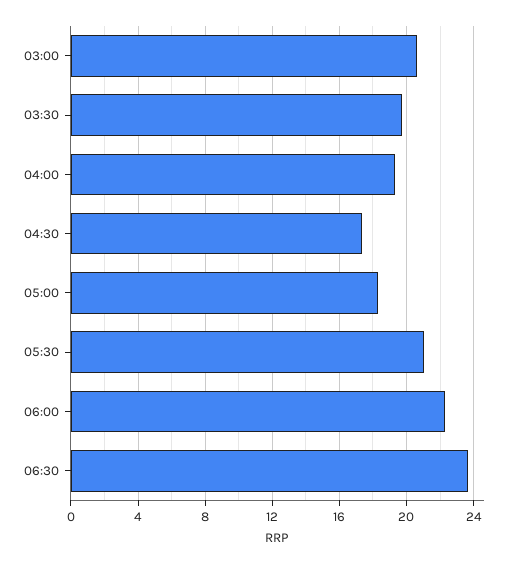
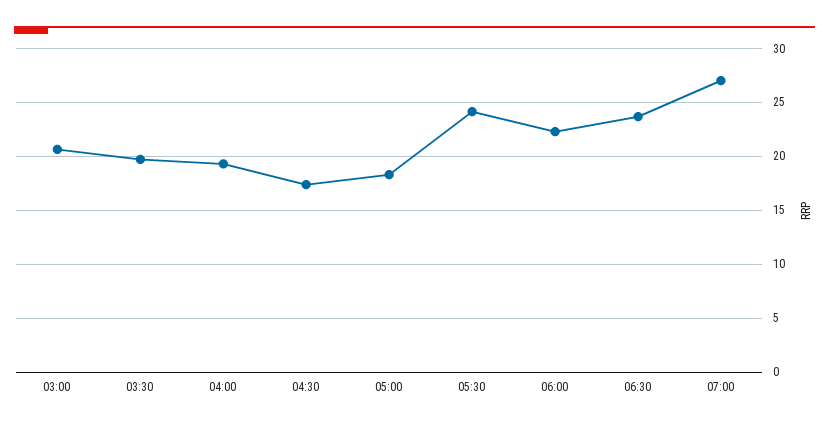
05:30: 21 -> 24
07:00: none -> 27

